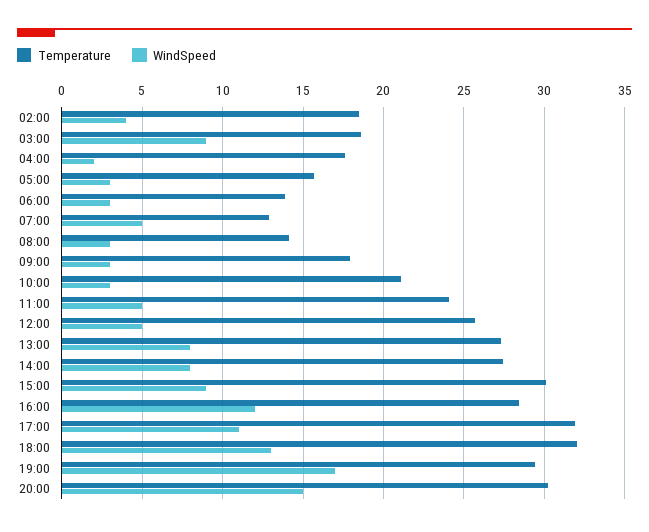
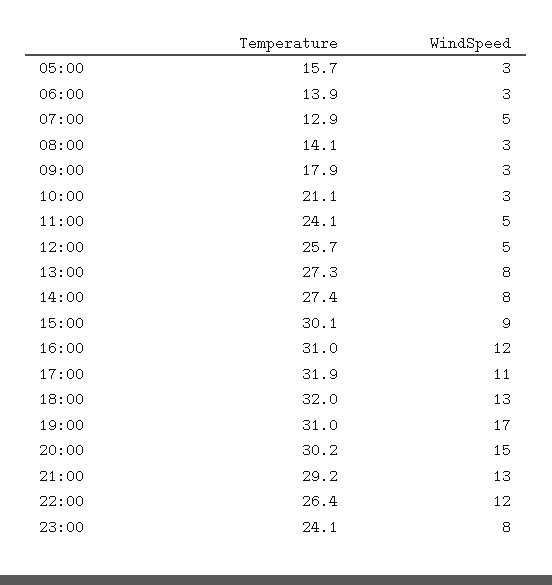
Temperature, 02:00: 18.5 -> none
WindSpeed, 02:00: 4 -> none
Temperature, 03:00: 18.5 -> none
WindSpeed, 03:00: 9 -> none
Temperature, 04:00: 17.5 -> none
WindSpeed, 04:00: 2 -> none
Temperature, 16:00: 28.5 -> 31
Temperature, 19:00: 29.5 -> 31
Temperature, 21:00: none -> 29.2
WindSpeed, 21:00: none -> 13
Temperature, 22:00: none -> 26.4
WindSpeed, 22:00: none -> 12
Temperature, 23:00: none -> 24.1
WindSpeed, 23:00: none -> 8

